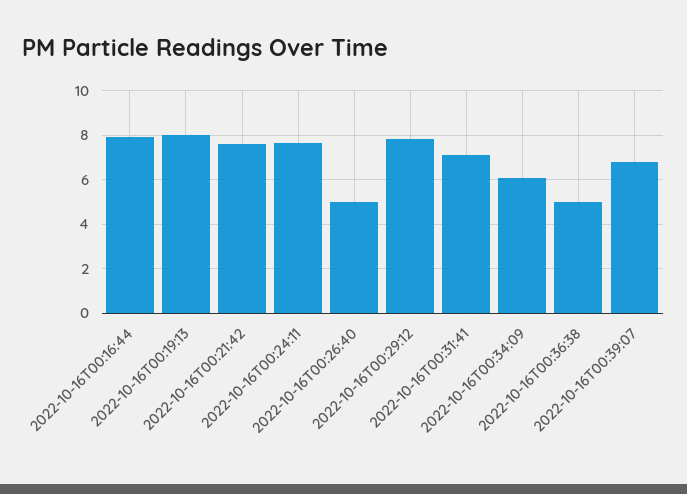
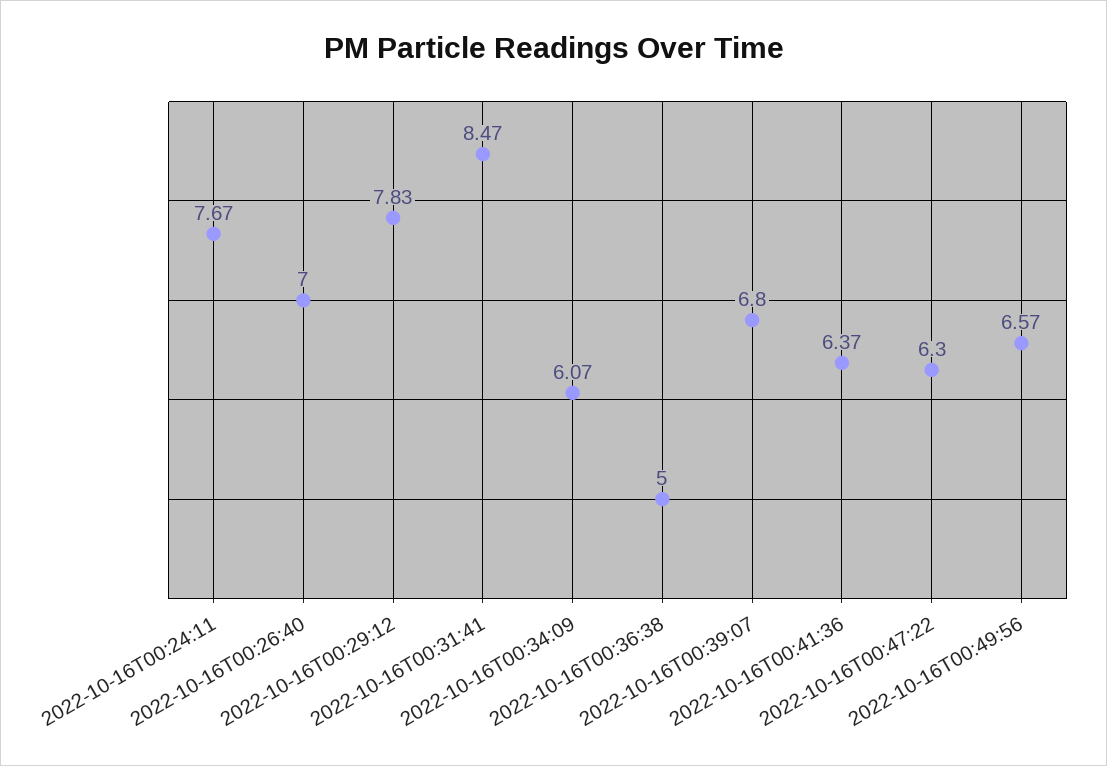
2022-10-16T00:16:44: 8 -> none
2022-10-16T00:19:13: 8 -> none
2022-10-16T00:21:42: 7.5 -> none
2022-10-16T00:26:40: 5 -> 7
2022-10-16T00:31:41: 7 -> 8.47
2022-10-16T00:41:36: none -> 6.37
2022-10-16T00:47:22: none -> 6.3
2022-10-16T00:49:56: none -> 6.57

